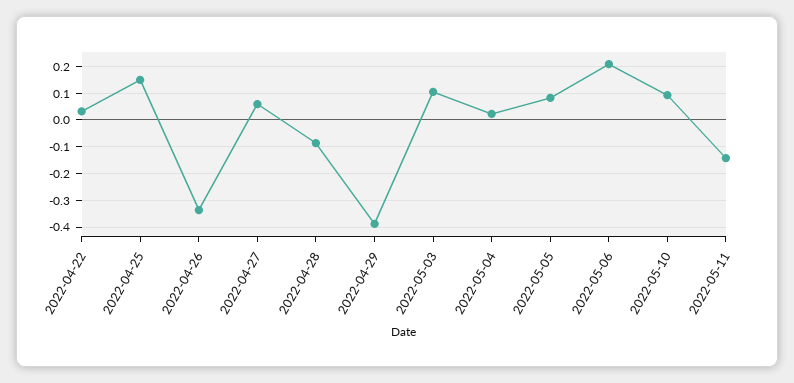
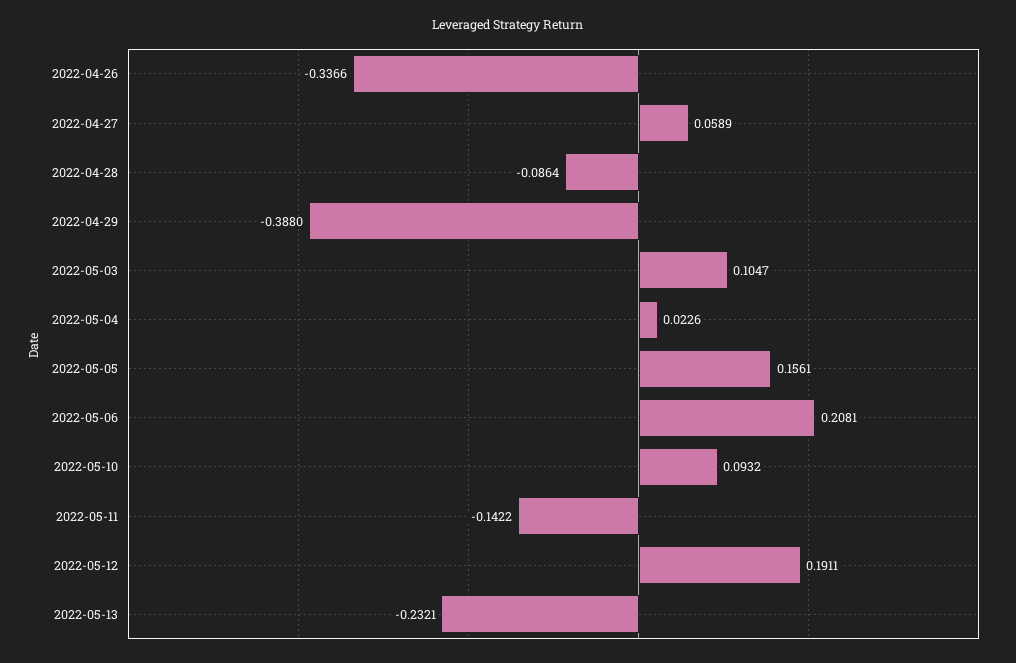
2022-04-22: 0.025 -> none
2022-04-25: 0.15 -> none
2022-05-05: 0.075 -> 0.1561
2022-05-12: none -> 0.1911
2022-05-13: none -> -0.2321

